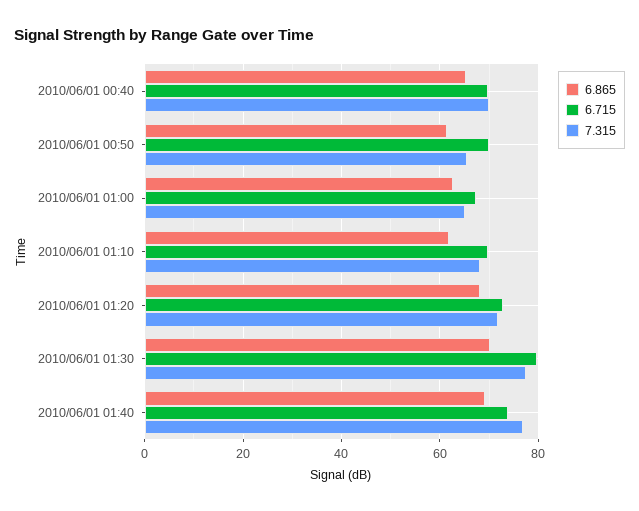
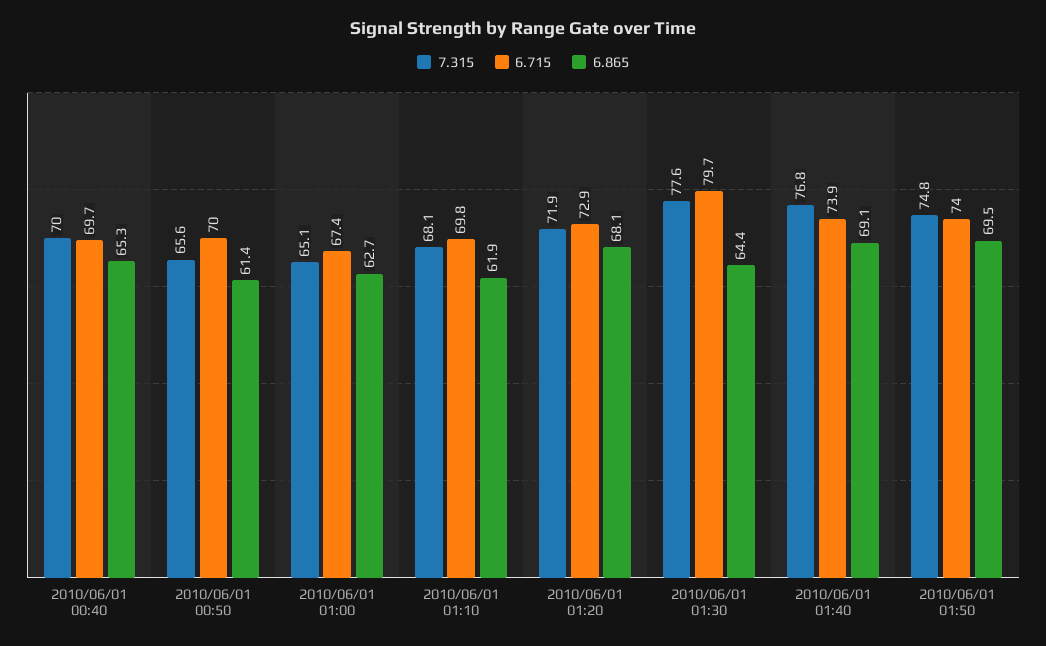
6.865, 2010/06/01 01:30: 70 -> 64.4
7.315, 2010/06/01 01:50: none -> 74.8
6.715, 2010/06/01 01:50: none -> 74
6.865, 2010/06/01 01:50: none -> 69.5

